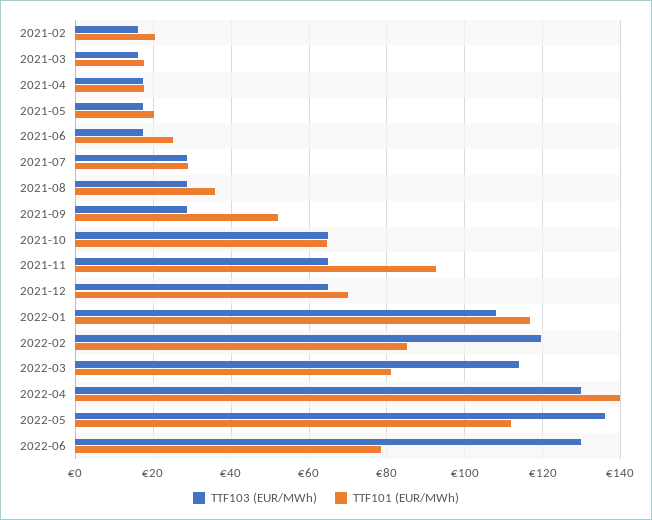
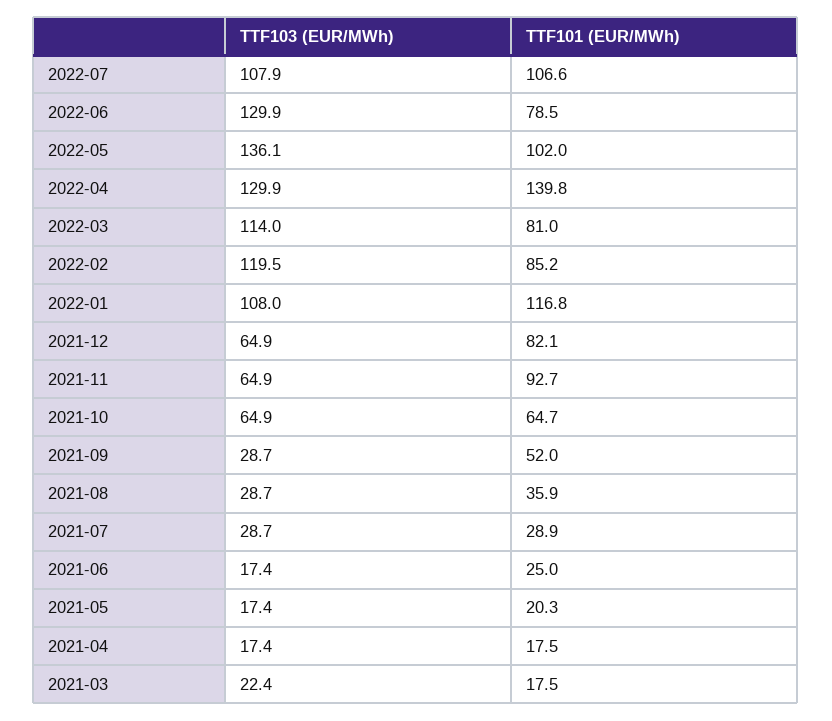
TTF103 (EUR/MWh), 2021-02: 16 -> none
TTF101 (EUR/MWh), 2021-02: 20 -> none
TTF103 (EUR/MWh), 2021-03: 16 -> 22.4
TTF101 (EUR/MWh), 2021-12: 70 -> 82.1
TTF101 (EUR/MWh), 2022-05: 112 -> 102
TTF103 (EUR/MWh), 2022-07: none -> 107.9
TTF101 (EUR/MWh), 2022-07: none -> 106.6

